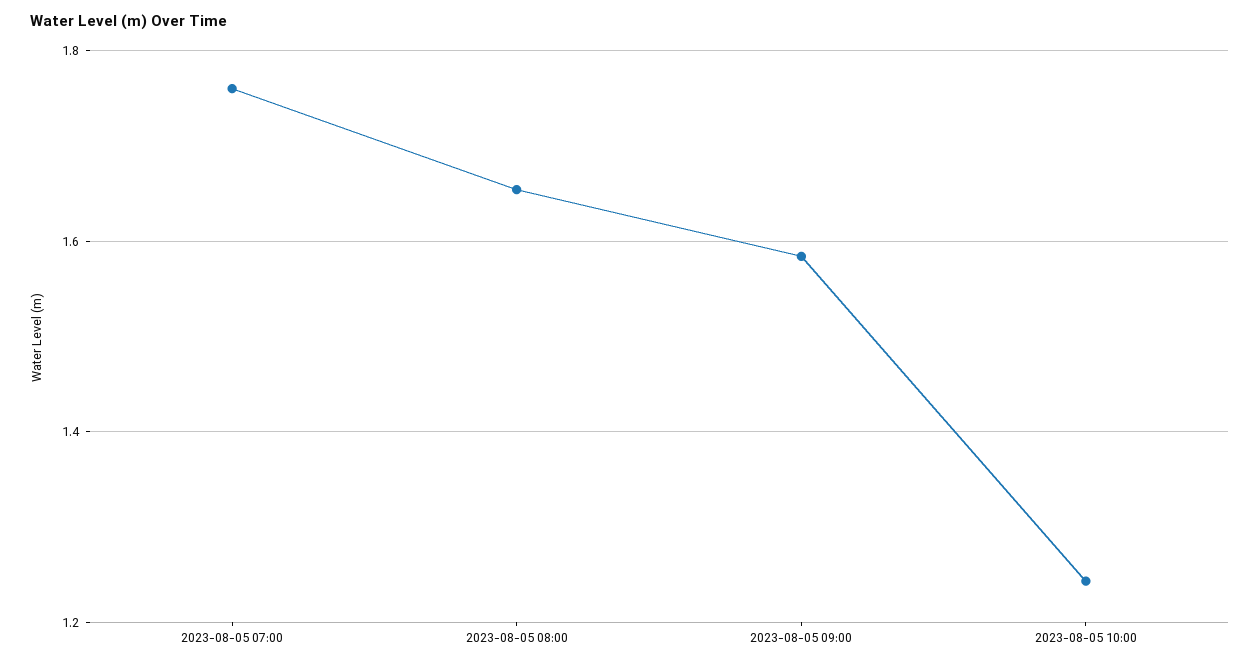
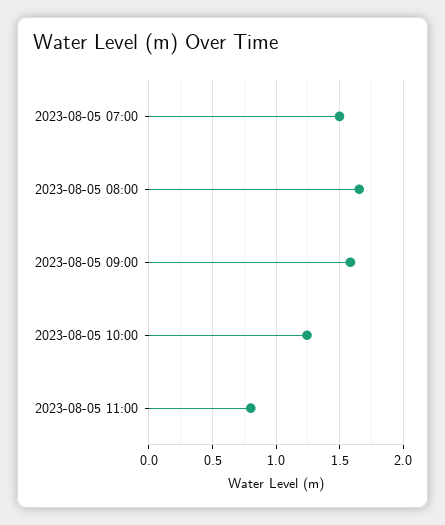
2023-08-05 07:00: 1.76 -> 1.5
2023-08-05 11:00: none -> 0.8

